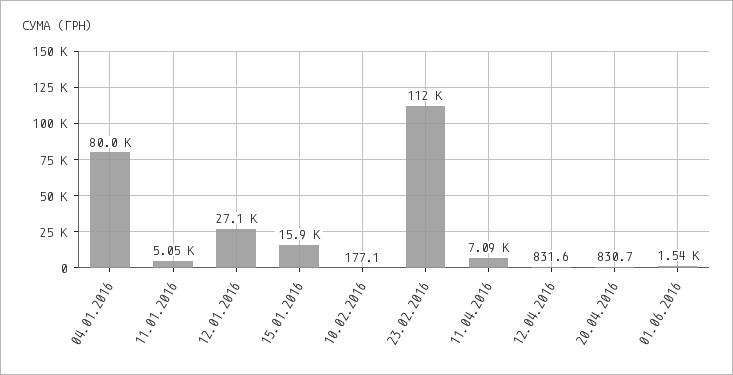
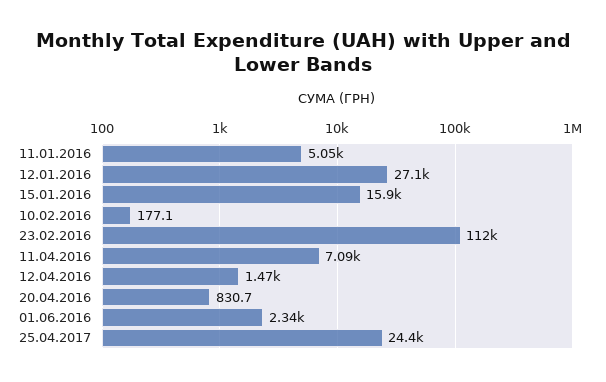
04.01.2016: 80000 -> none
12.04.2016: 831.6 -> 1470
01.06.2016: 1540 -> 2340
25.04.2017: none -> 24400

